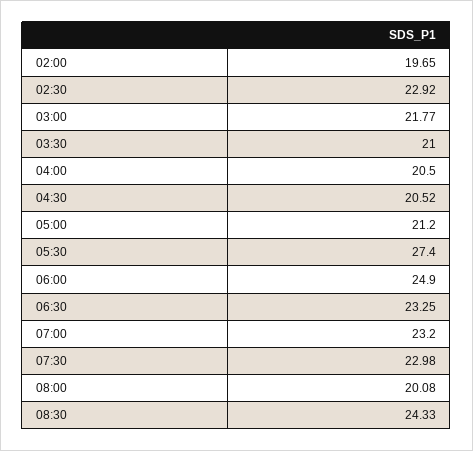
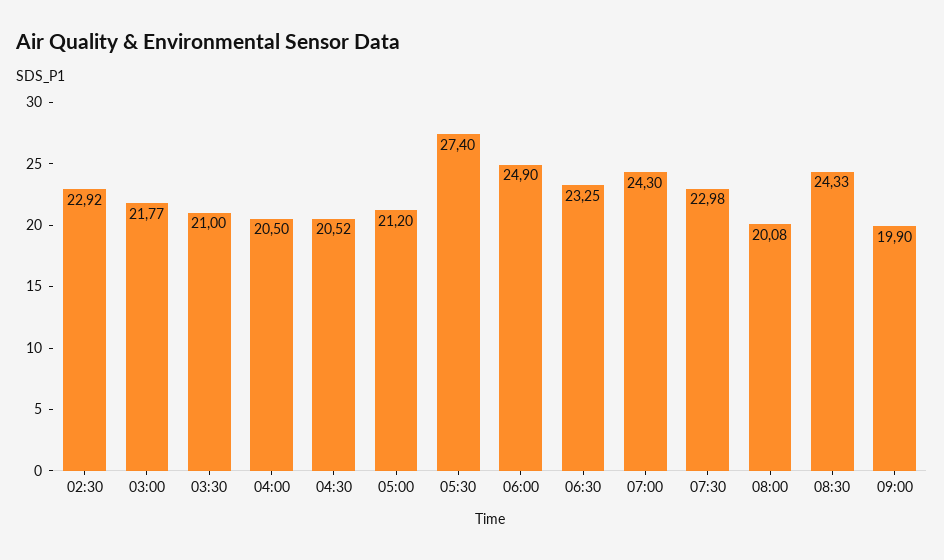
02:00: 19.65 -> none
07:00: 23.2 -> 24.3
09:00: none -> 19.9

